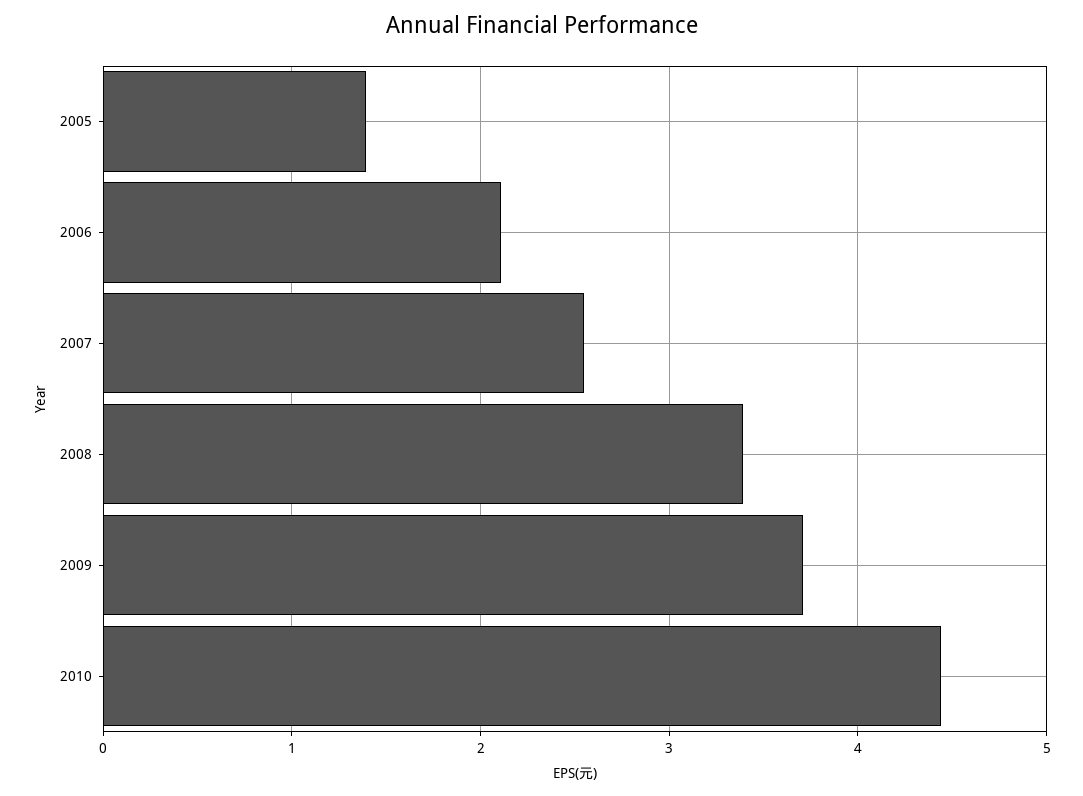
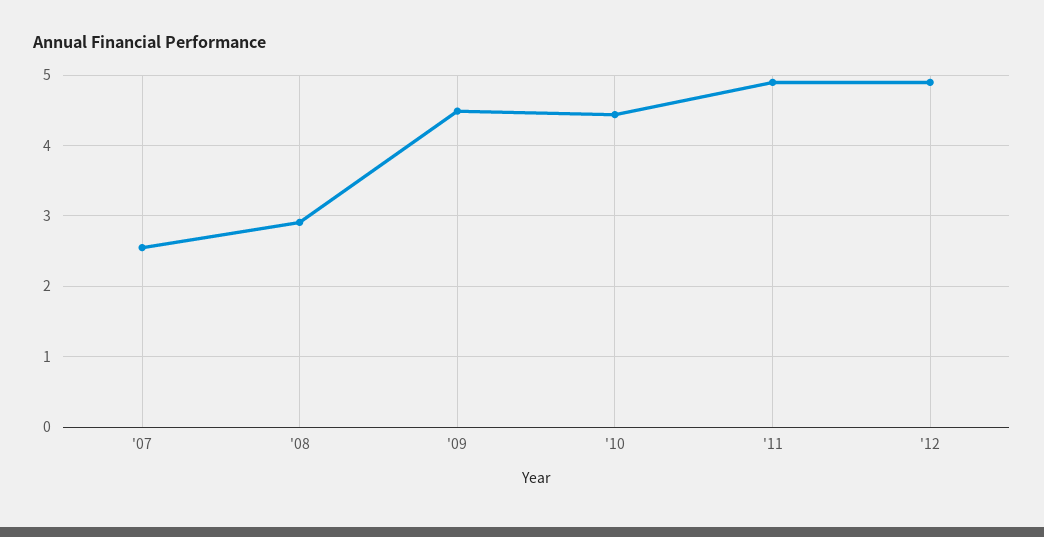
2005: 1.4 -> none
2006: 2.1 -> none
2008: 3.4 -> 2.9
2009: 3.7 -> 4.5
'11: none -> 4.9
'12: none -> 4.9

